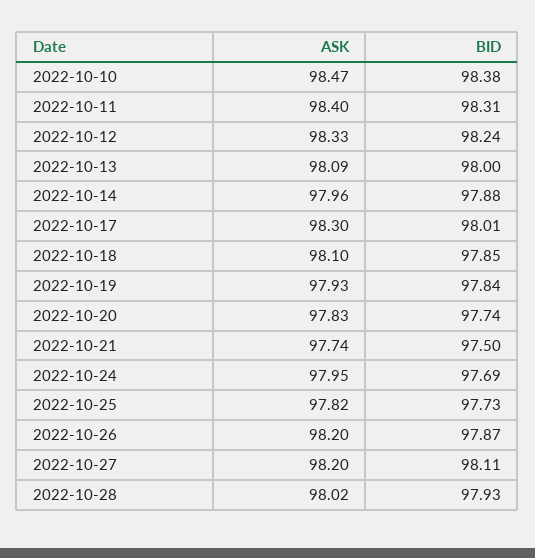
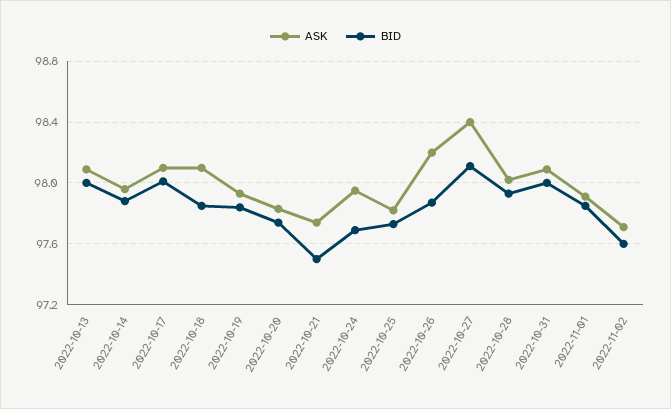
ASK, 2022-10-10: 98.47 -> none
BID, 2022-10-10: 98.38 -> none
ASK, 2022-10-11: 98.4 -> none
BID, 2022-10-11: 98.31 -> none
ASK, 2022-10-12: 98.33 -> none
BID, 2022-10-12: 98.24 -> none
ASK, 2022-10-17: 98.3 -> 98.1
ASK, 2022-10-27: 98.2 -> 98.4
ASK, 2022-10-31: none -> 98.1
BID, 2022-10-31: none -> 98
ASK, 2022-11-01: none -> 97.9
BID, 2022-11-01: none -> 97.85
ASK, 2022-11-02: none -> 97.7
BID, 2022-11-02: none -> 97.6

